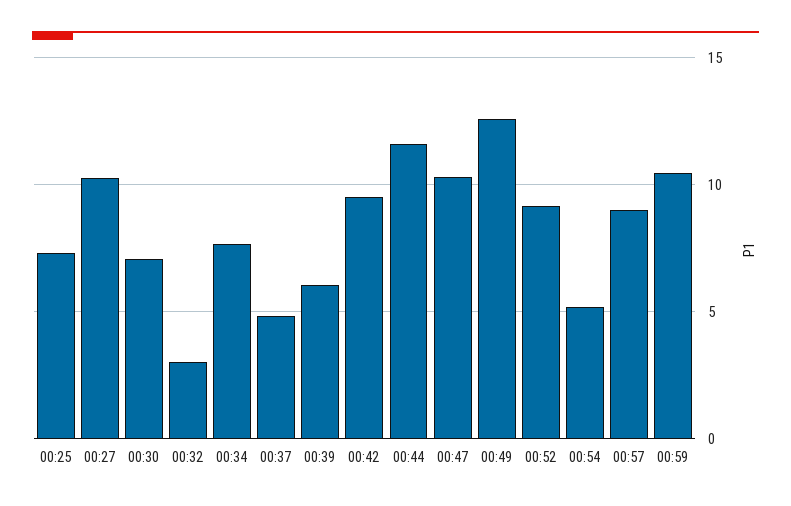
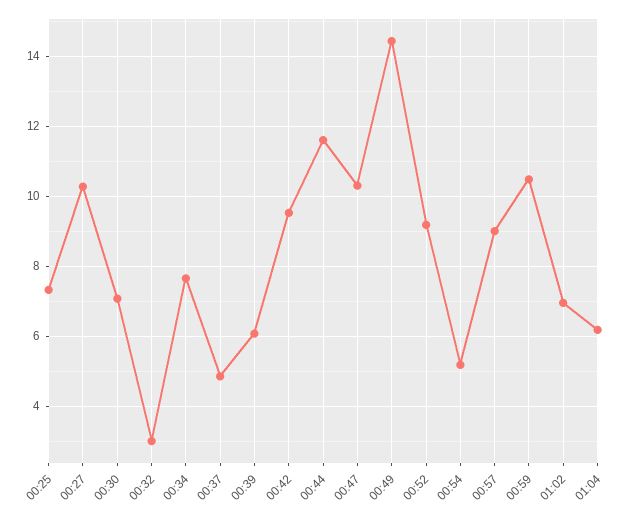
00:49: 12.5 -> 14.4
01:02: none -> 7
01:04: none -> 6.2

